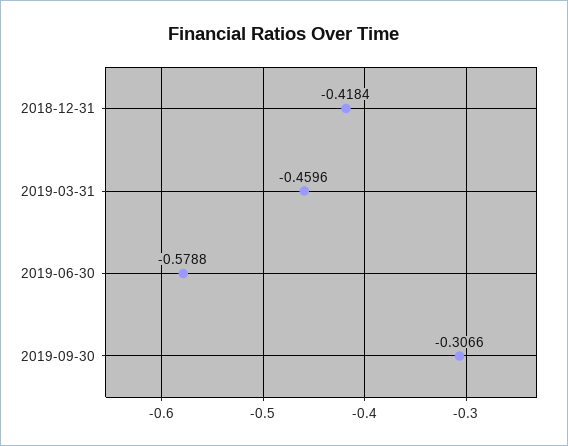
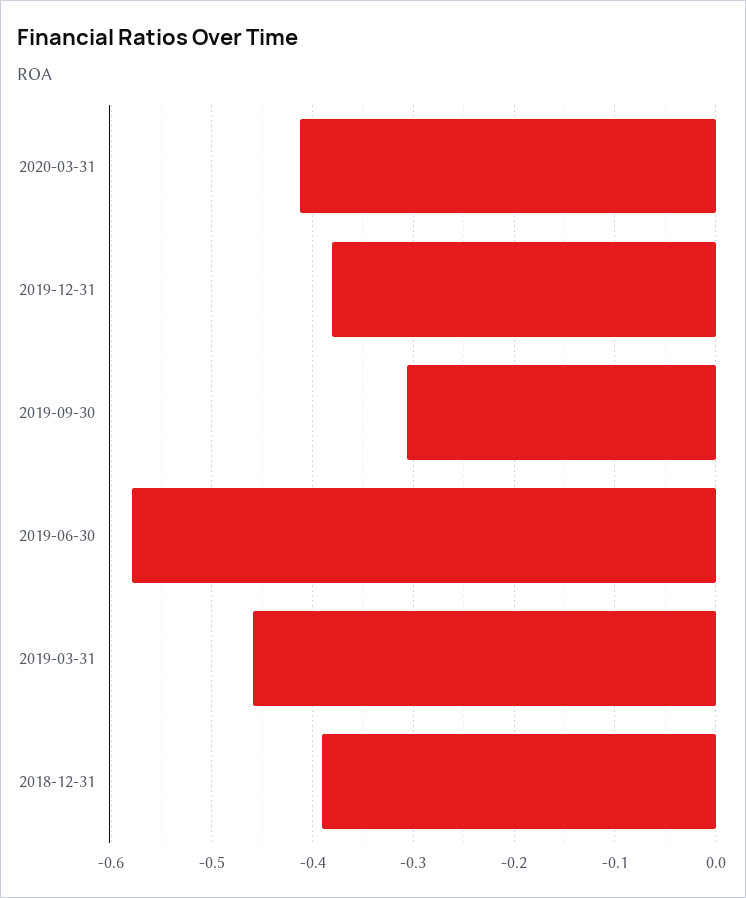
2018-12-31: -0.4184 -> -0.39
2020-03-31: none -> -0.41
2019-12-31: none -> -0.38

